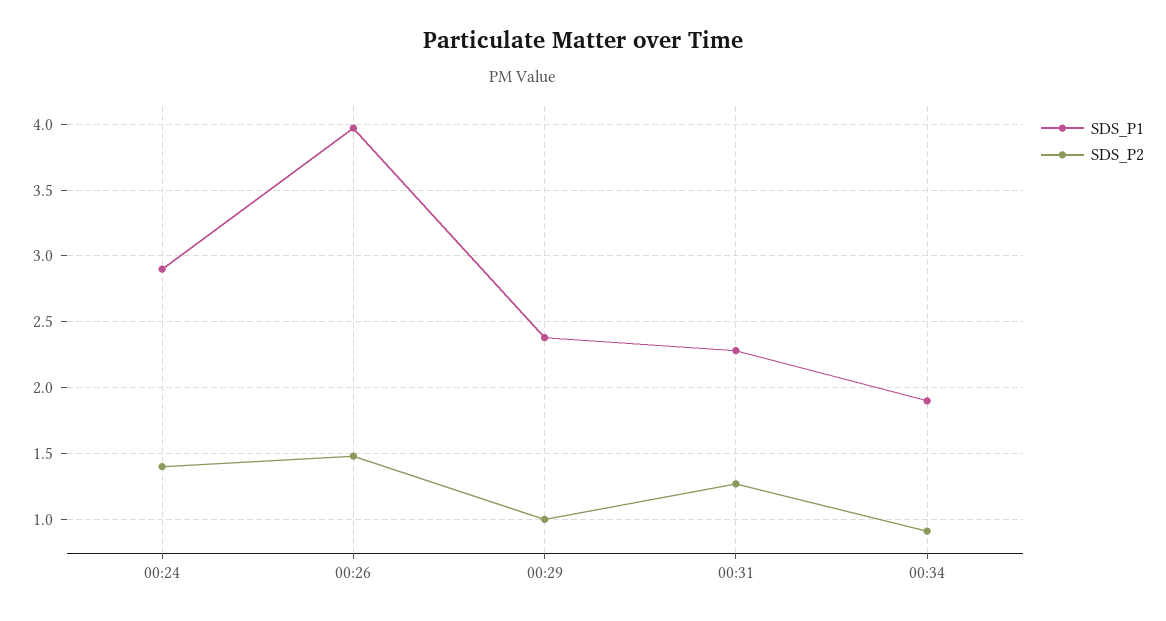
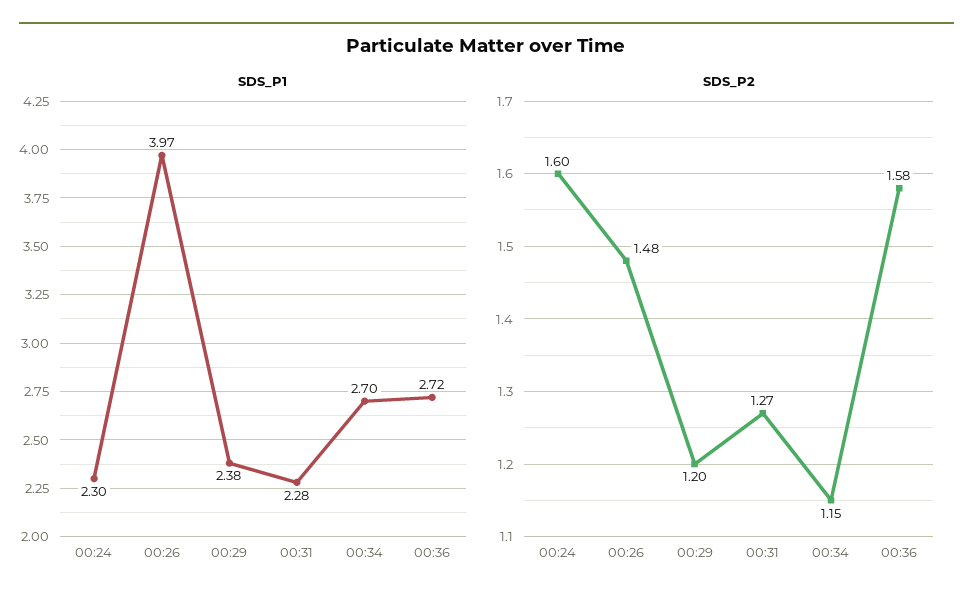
SDS_P1, 00:24: 2.9 -> 2.3
SDS_P2, 00:24: 1.4 -> 1.6
SDS_P2, 00:29: 1 -> 1.2
SDS_P1, 00:34: 1.9 -> 2.7
SDS_P2, 00:34: 0.9 -> 1.15
SDS_P1, 00:36: none -> 2.72
SDS_P2, 00:36: none -> 1.58

